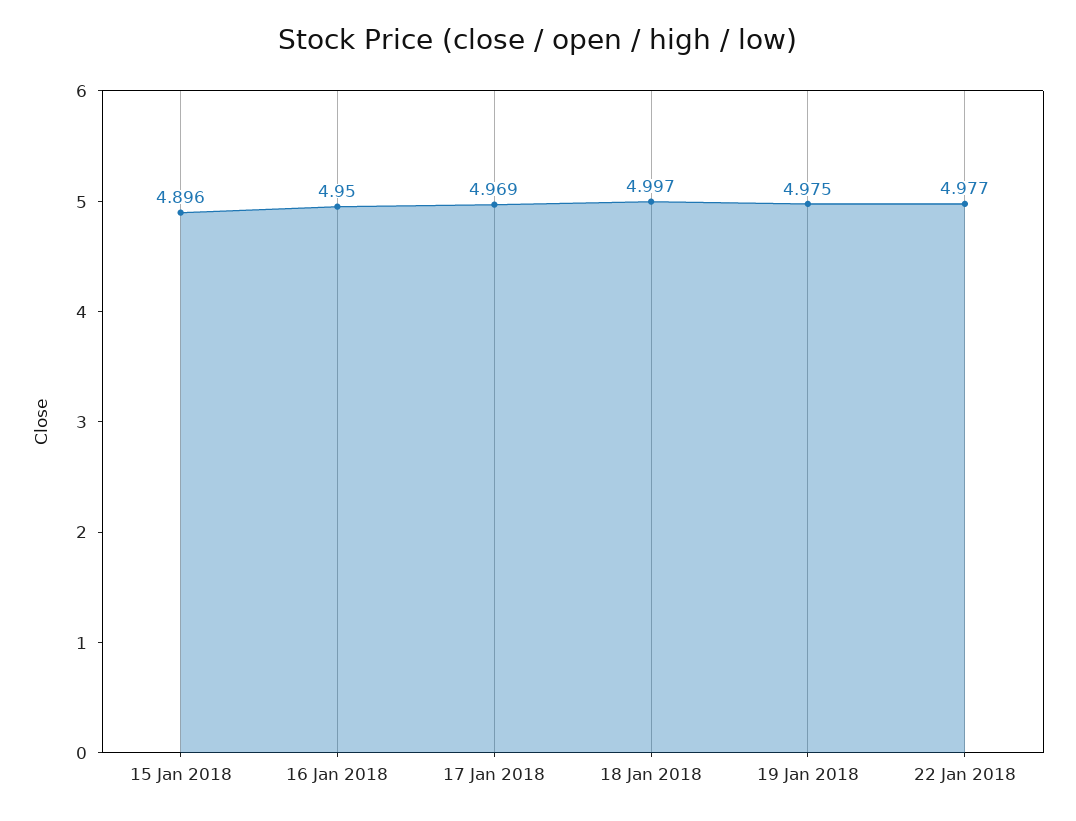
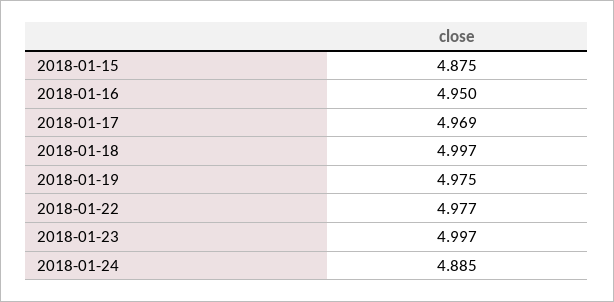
15 Jan 2018: 4.896 -> 4.875
2018-01-23: none -> 4.997
2018-01-24: none -> 4.885

